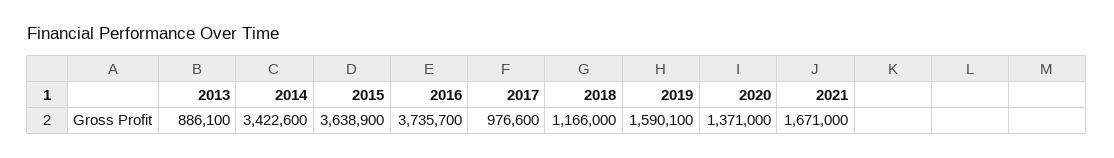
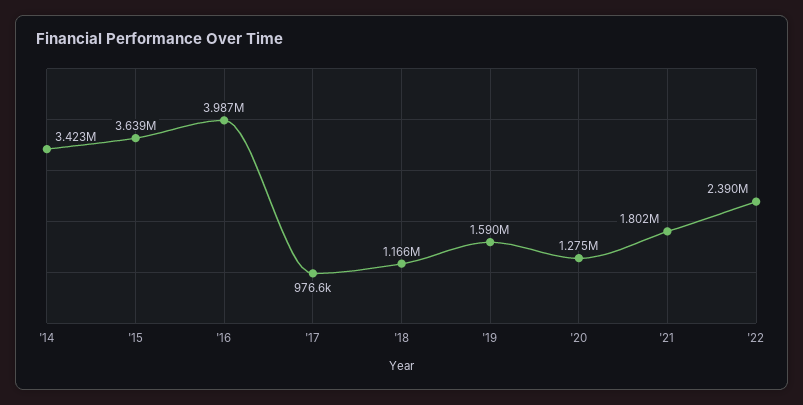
2013: 886100 -> none
2016: 3735700 -> 3987000
2020: 1371000 -> 1275000
2021: 1671000 -> 1802000
'22: none -> 2390000

